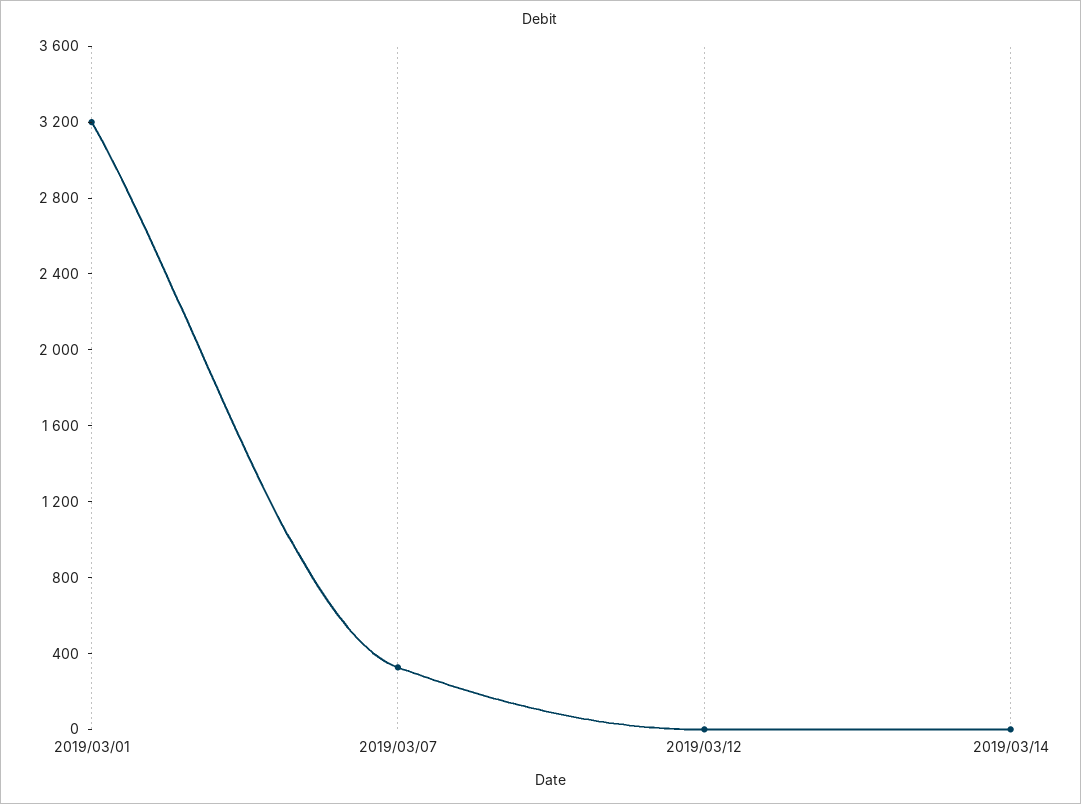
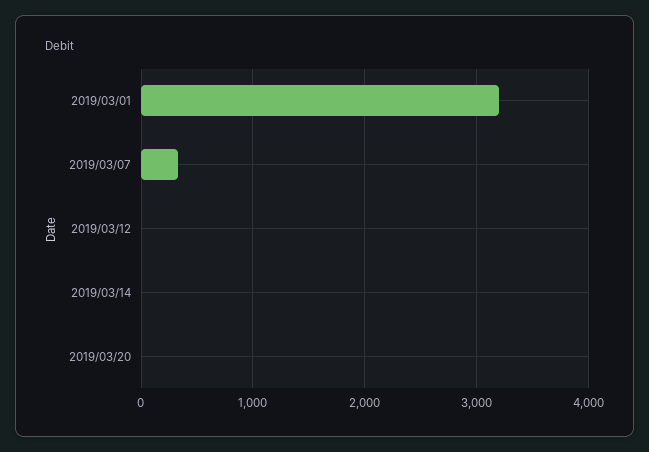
2019/03/20: none -> 0

